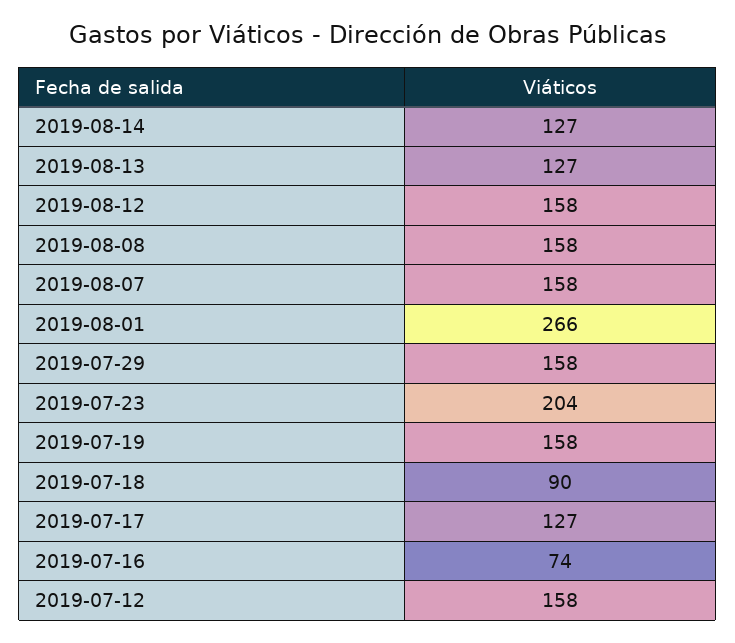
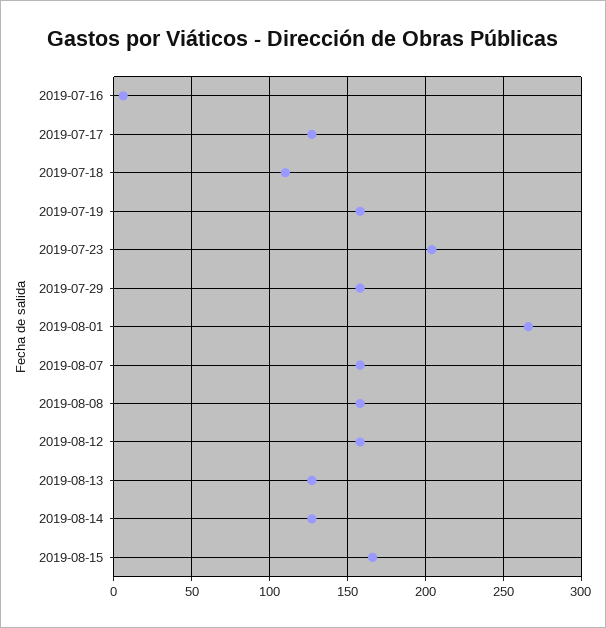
2019-07-18: 90 -> 110
2019-07-16: 74 -> 5
2019-07-12: 158 -> none
2019-08-15: none -> 165

